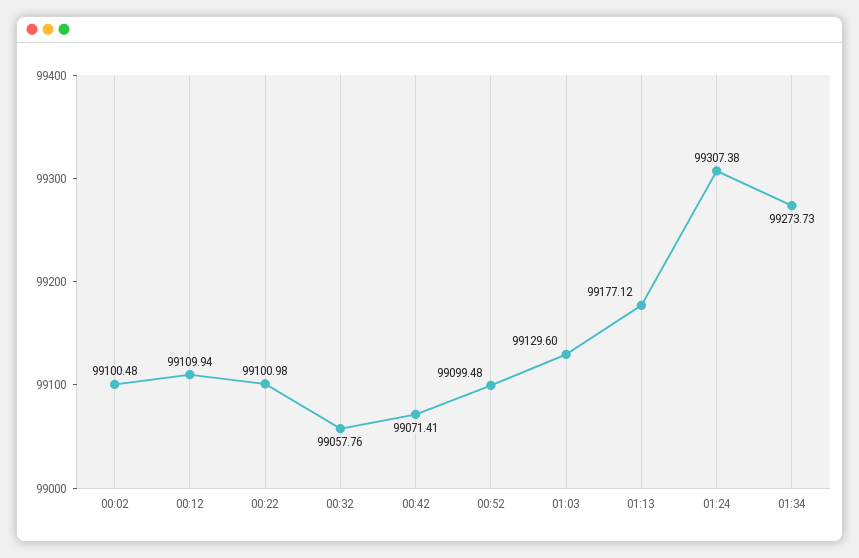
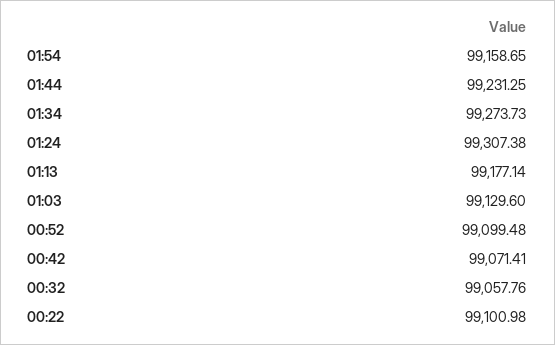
00:02: 99100.48 -> none
00:12: 99109.94 -> none
01:13: 99177.12 -> 99177.14
01:54: none -> 99158.65
01:44: none -> 99231.25

